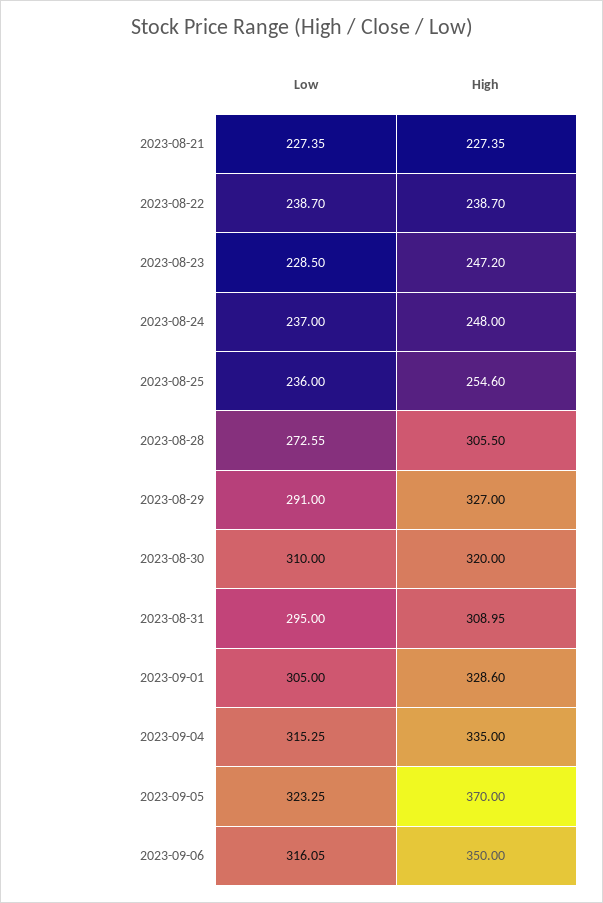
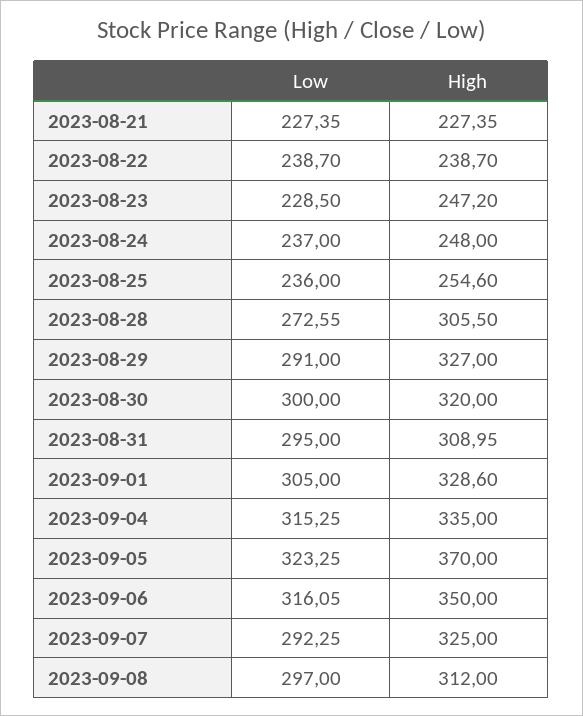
Low, 2023-08-30: 310 -> 300
Low, 2023-09-07: none -> 292.25
High, 2023-09-07: none -> 325
Low, 2023-09-08: none -> 297
High, 2023-09-08: none -> 312

